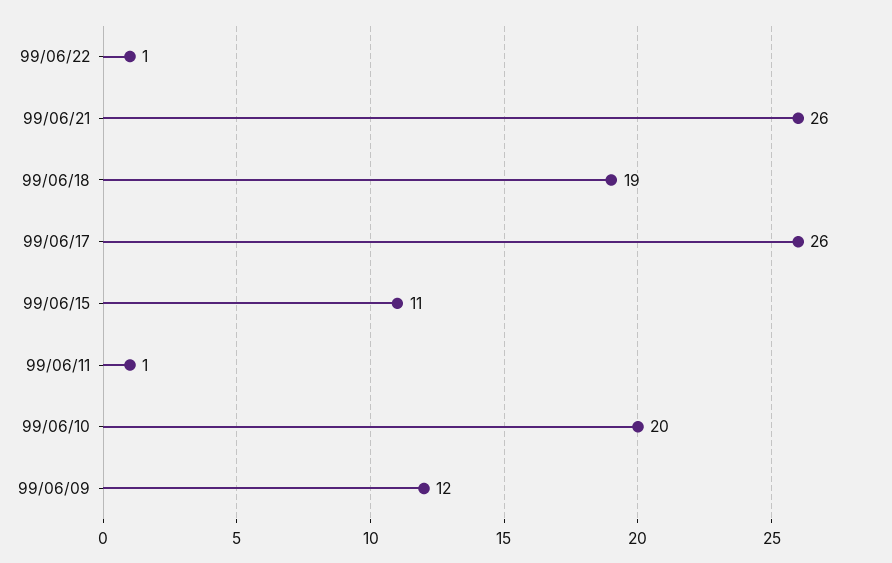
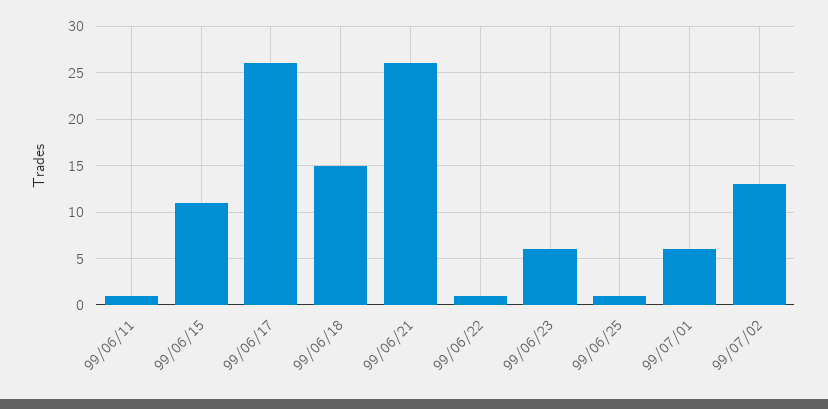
99/06/18: 19 -> 15
99/06/10: 20 -> none
99/06/09: 12 -> none
99/06/23: none -> 6
99/06/25: none -> 1
99/07/01: none -> 6
99/07/02: none -> 13

